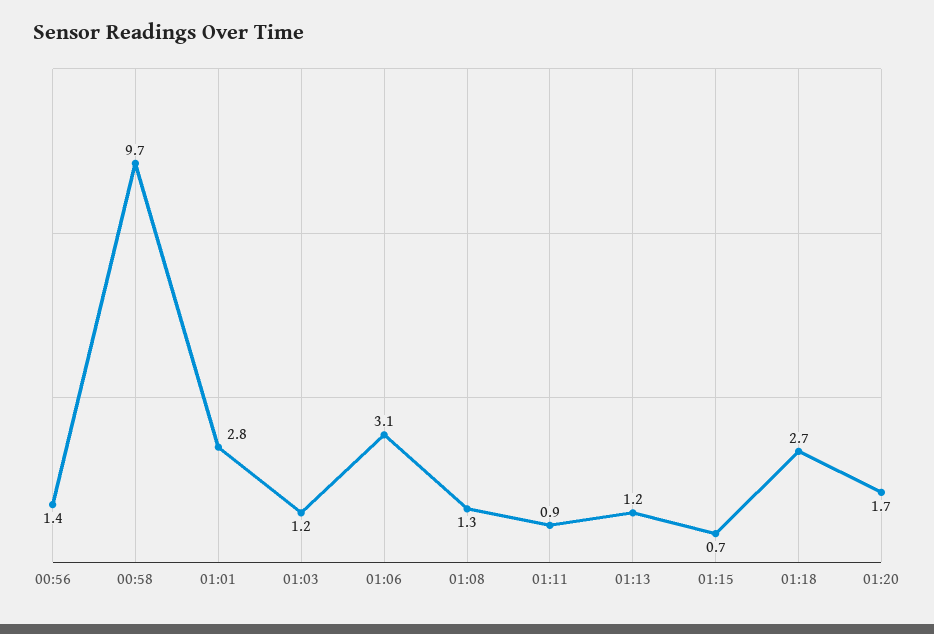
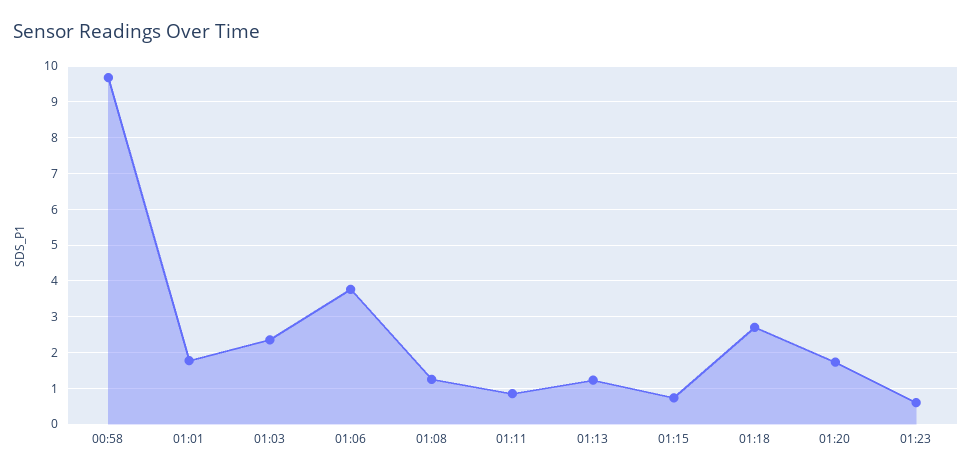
00:56: 1.4 -> none
01:01: 2.8 -> 1.8
01:03: 1.2 -> 2.4
01:06: 3.1 -> 3.8
01:23: none -> 0.6

